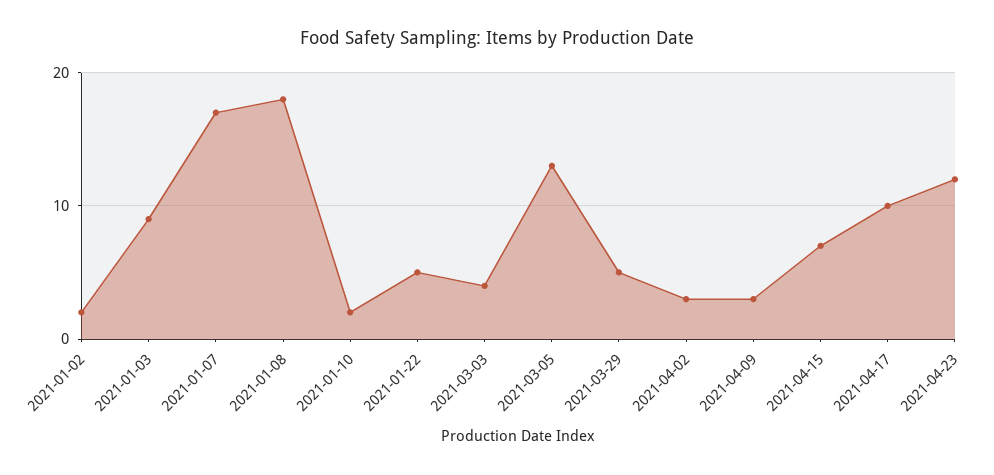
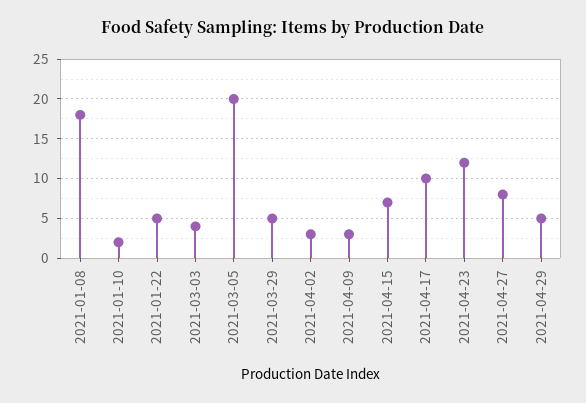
2021-01-02: 2 -> none
2021-01-03: 9 -> none
2021-01-07: 17 -> none
2021-03-05: 13 -> 20
2021-04-27: none -> 8
2021-04-29: none -> 5

